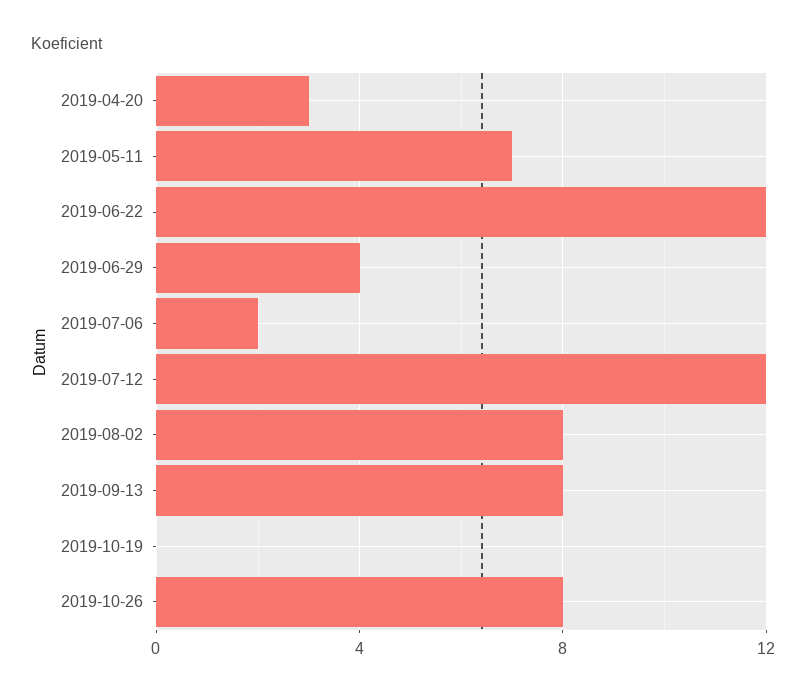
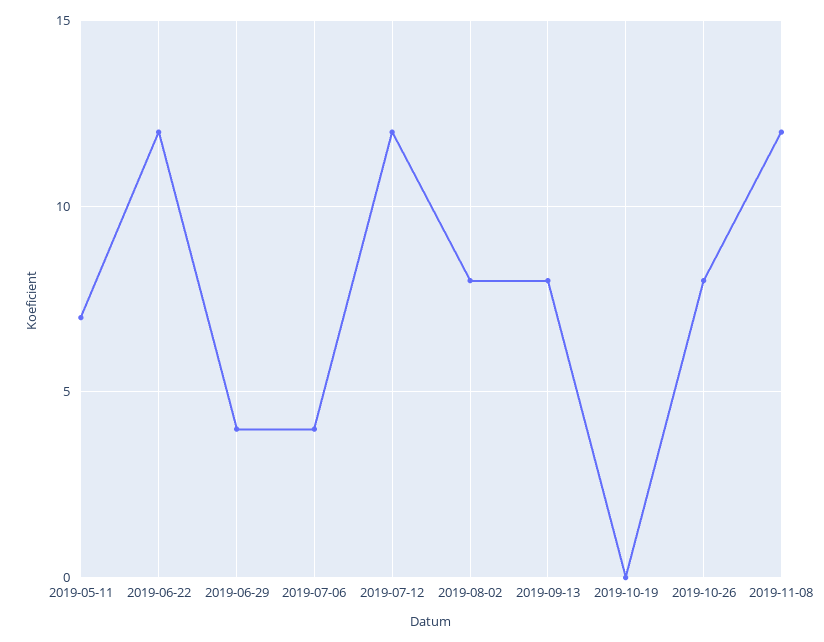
2019-04-20: 3 -> none
2019-07-06: 2 -> 4
2019-11-08: none -> 12

